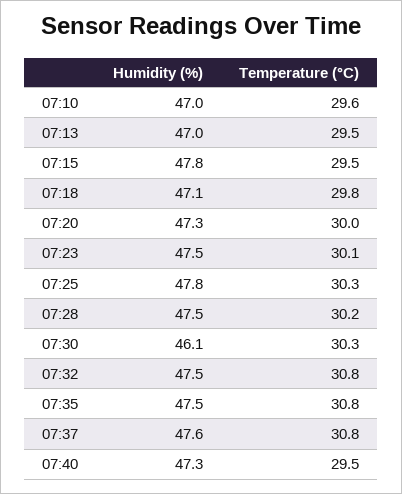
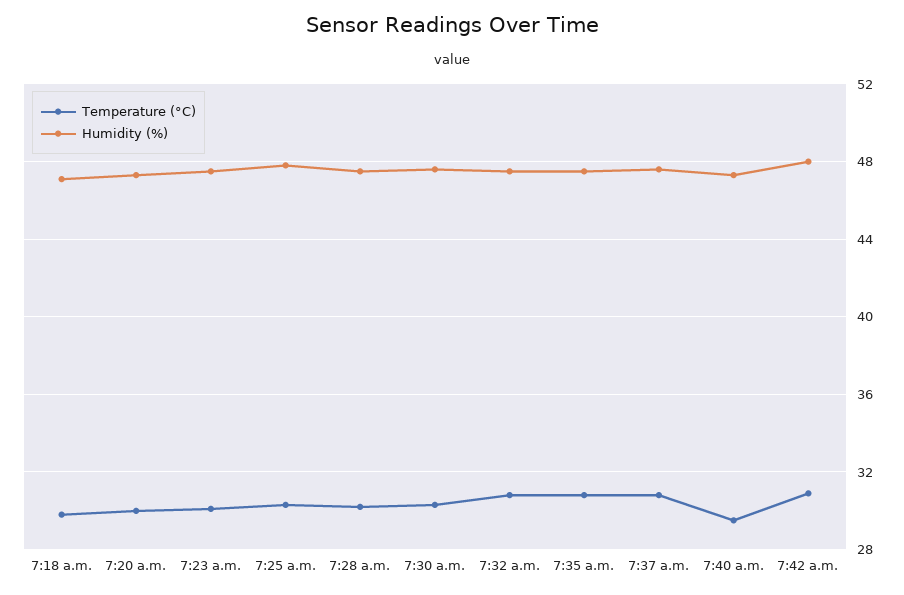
Humidity (%), 07:10: 47 -> none
Temperature (°C), 07:10: 29.6 -> none
Humidity (%), 07:13: 47 -> none
Temperature (°C), 07:13: 29.5 -> none
Humidity (%), 07:15: 47.8 -> none
Temperature (°C), 07:15: 29.5 -> none
Humidity (%), 07:30: 46.1 -> 47.5
Temperature (°C), 7:42 a.m.: none -> 31
Humidity (%), 7:42 a.m.: none -> 48

